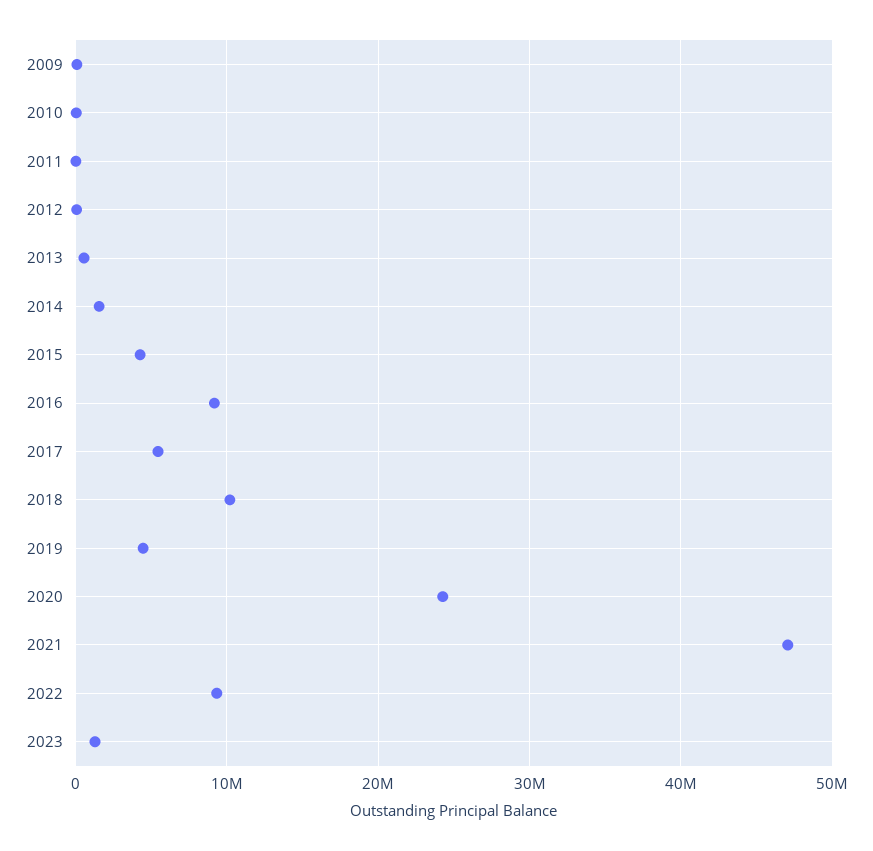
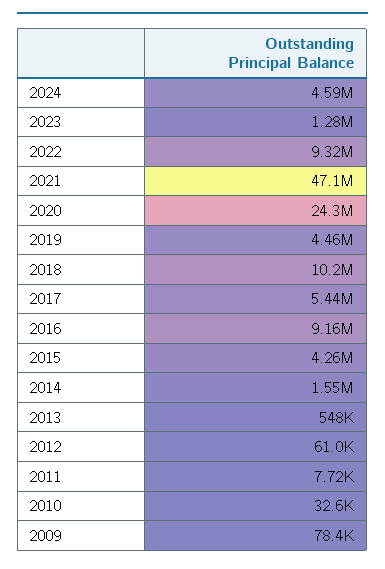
2024: none -> 4590000

